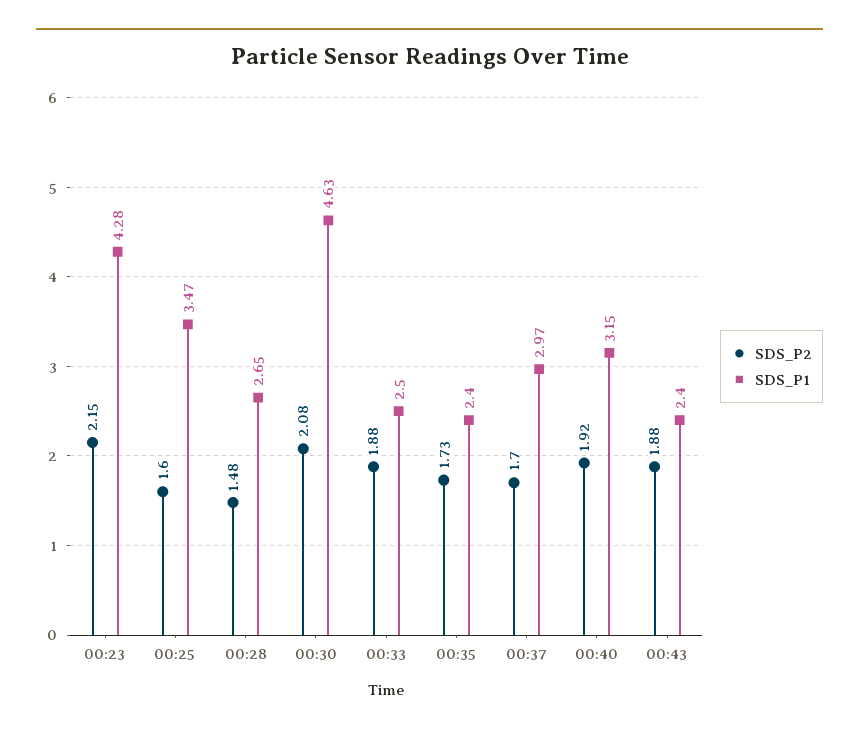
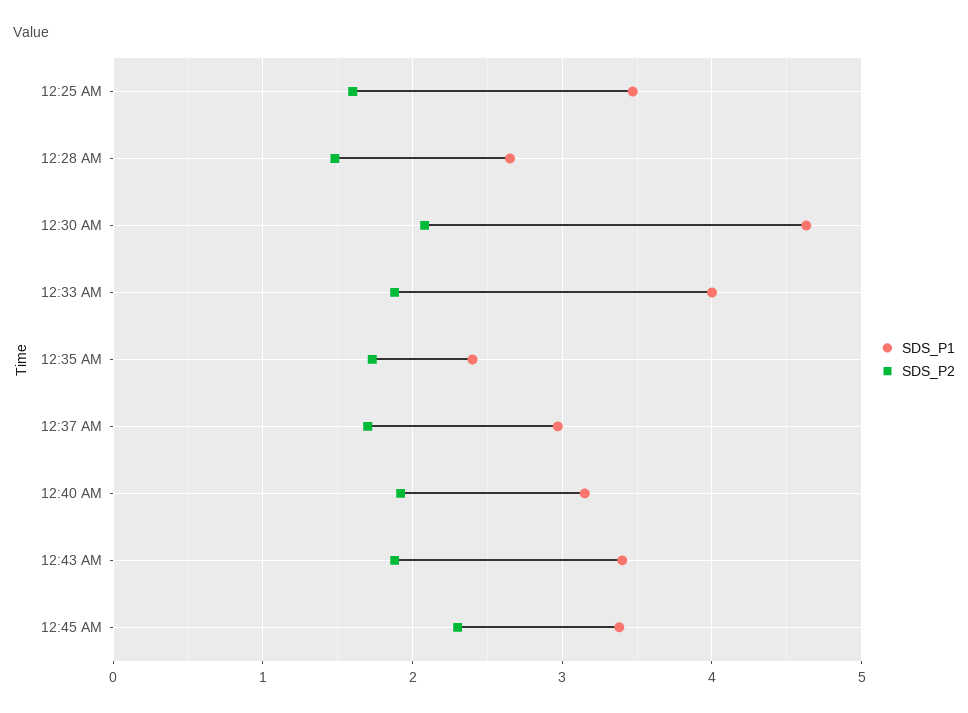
SDS_P2, 00:23: 2.15 -> none
SDS_P1, 00:23: 4.28 -> none
SDS_P1, 00:33: 2.5 -> 4
SDS_P1, 00:43: 2.4 -> 3.4
SDS_P1, 12:45 AM: none -> 3.4
SDS_P2, 12:45 AM: none -> 2.3

